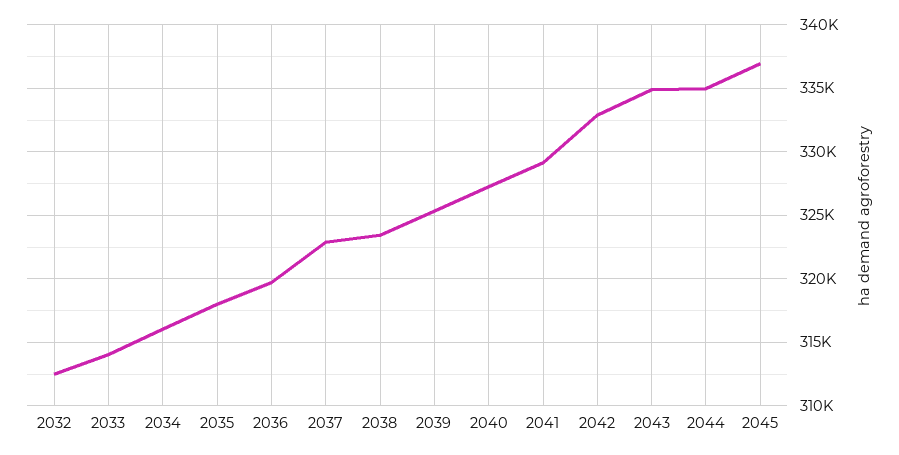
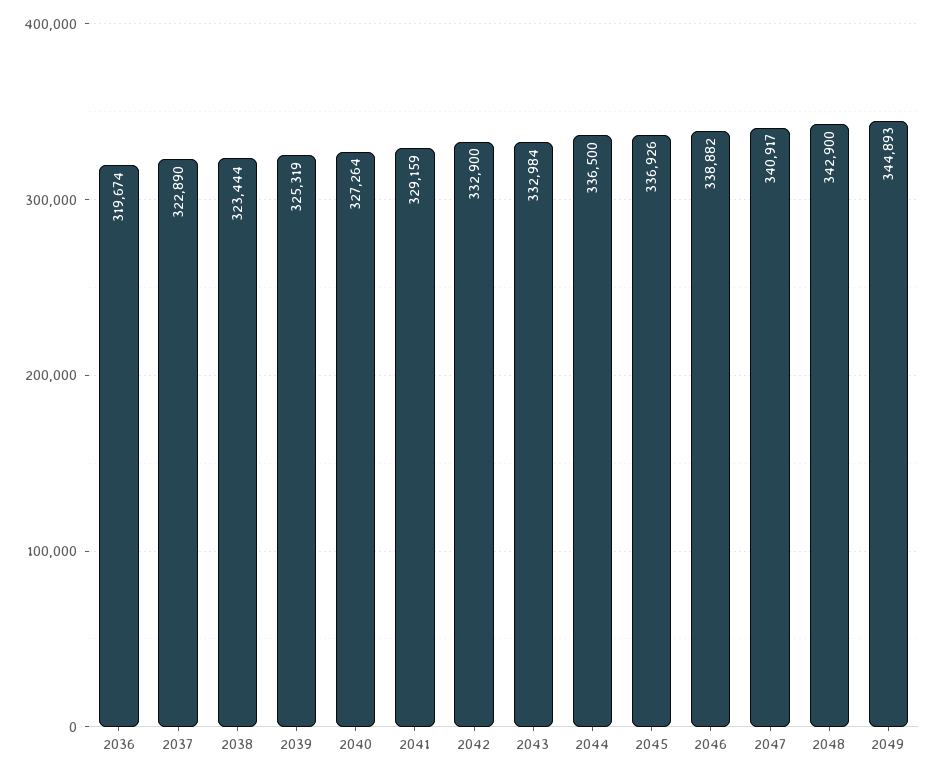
2032: 312500 -> none
2033: 314000 -> none
2034: 316000 -> none
2035: 318000 -> none
2043: 335000 -> 332984
2044: 335000 -> 336500
2046: none -> 338882
2047: none -> 340917
2048: none -> 342900
2049: none -> 344893

